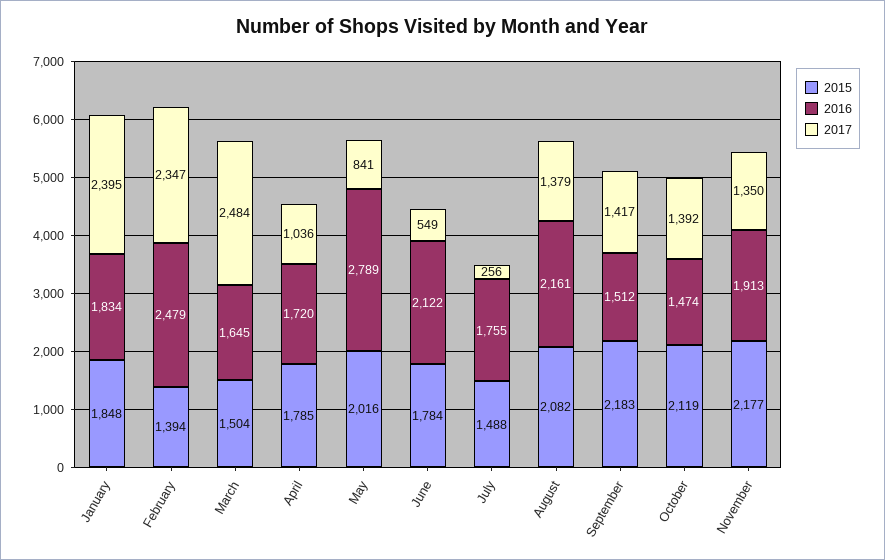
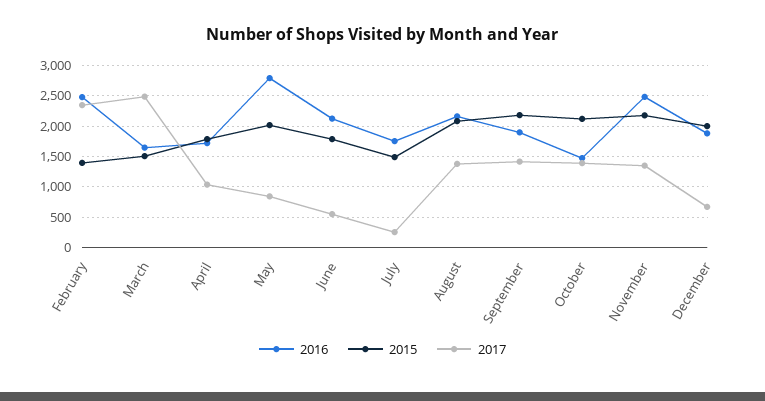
2015, January: 1848 -> none
2016, January: 1834 -> none
2017, January: 2395 -> none
2016, September: 1512 -> 1900
2016, November: 1913 -> 2500
2016, December: none -> 1900
2015, December: none -> 2000
2017, December: none -> 700

